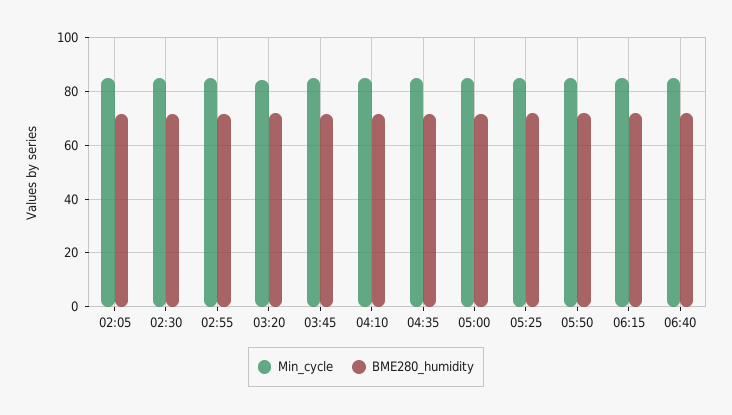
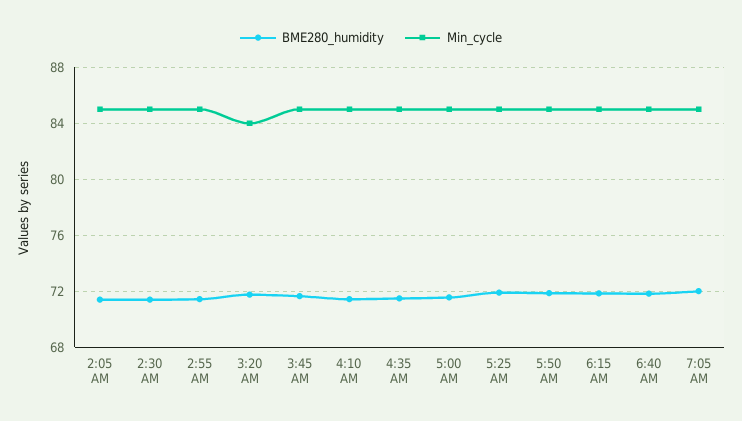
BME280_humidity, 7:05 AM: none -> 72
Min_cycle, 7:05 AM: none -> 85

